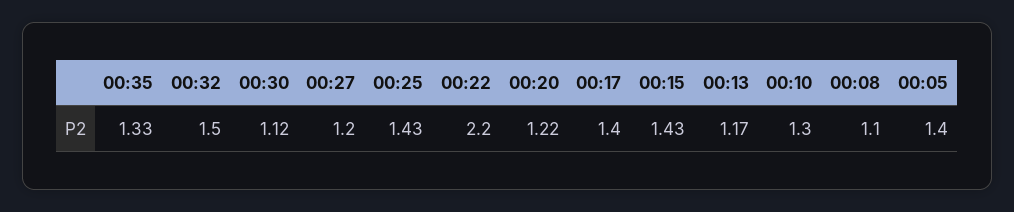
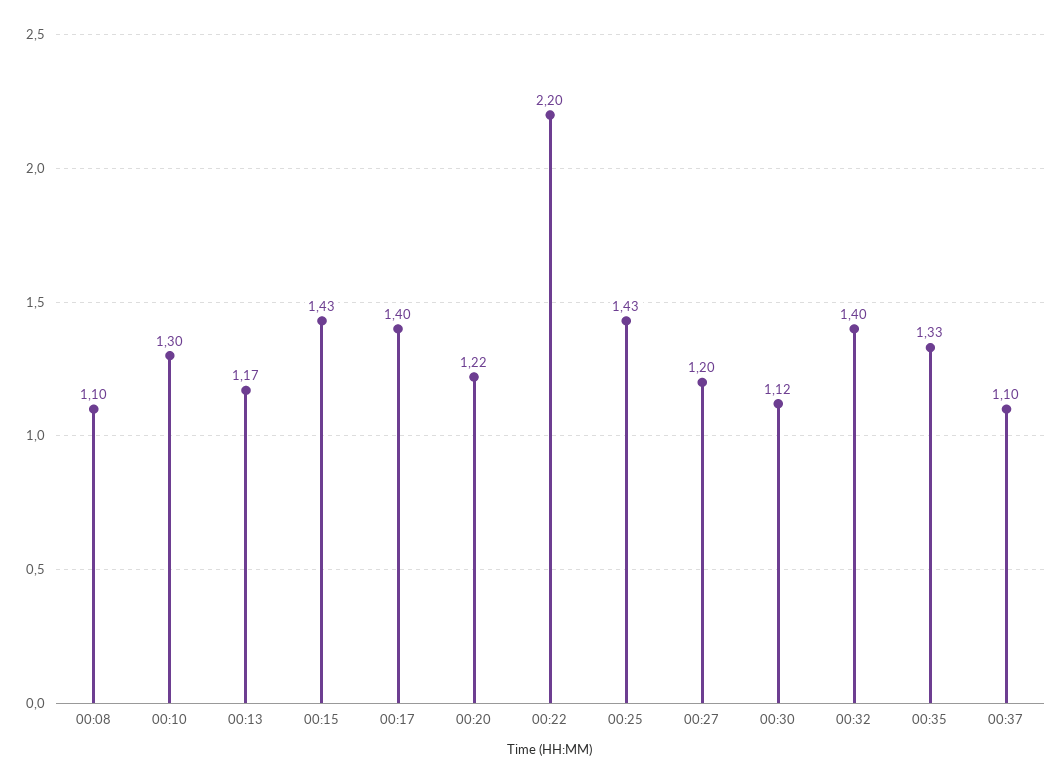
00:32: 1.5 -> 1.4
00:05: 1.4 -> none
00:37: none -> 1.1

